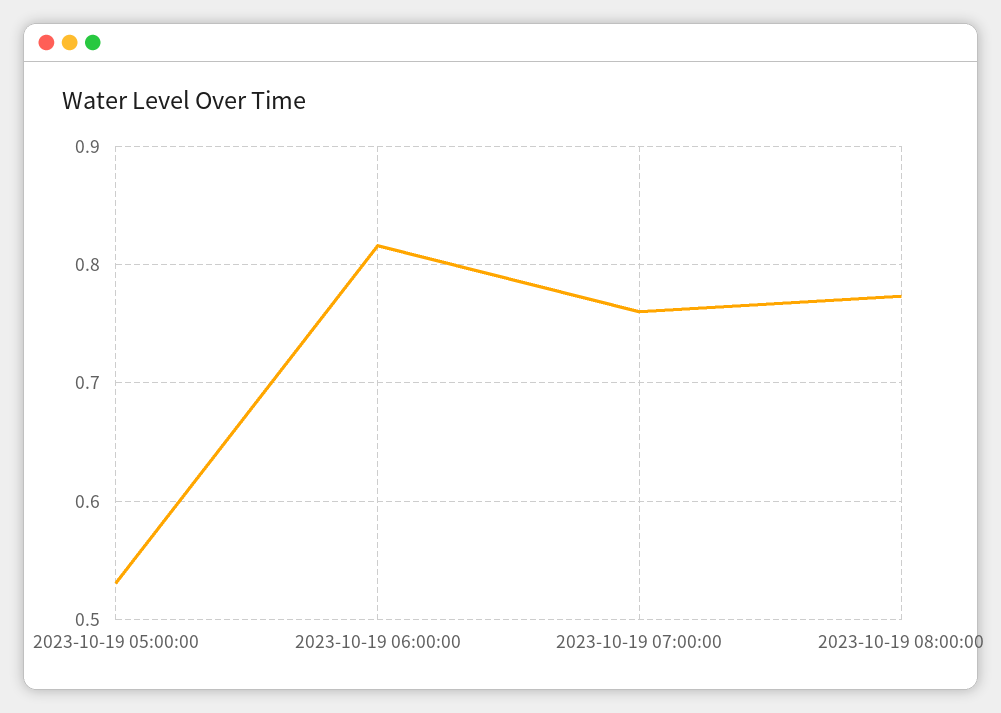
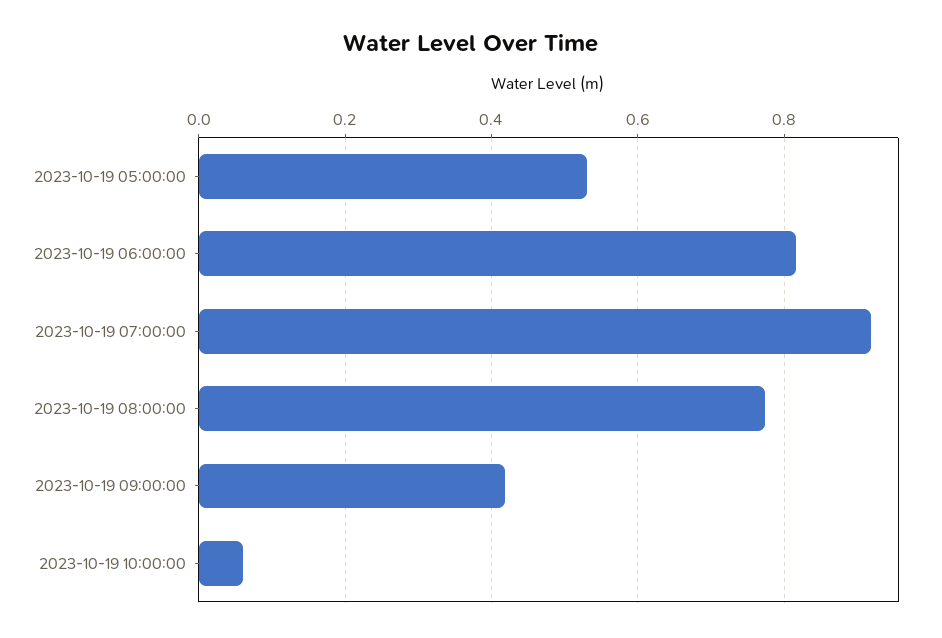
2023-10-19 07:00:00: 0.76 -> 0.92
2023-10-19 09:00:00: none -> 0.42
2023-10-19 10:00:00: none -> 0.06

